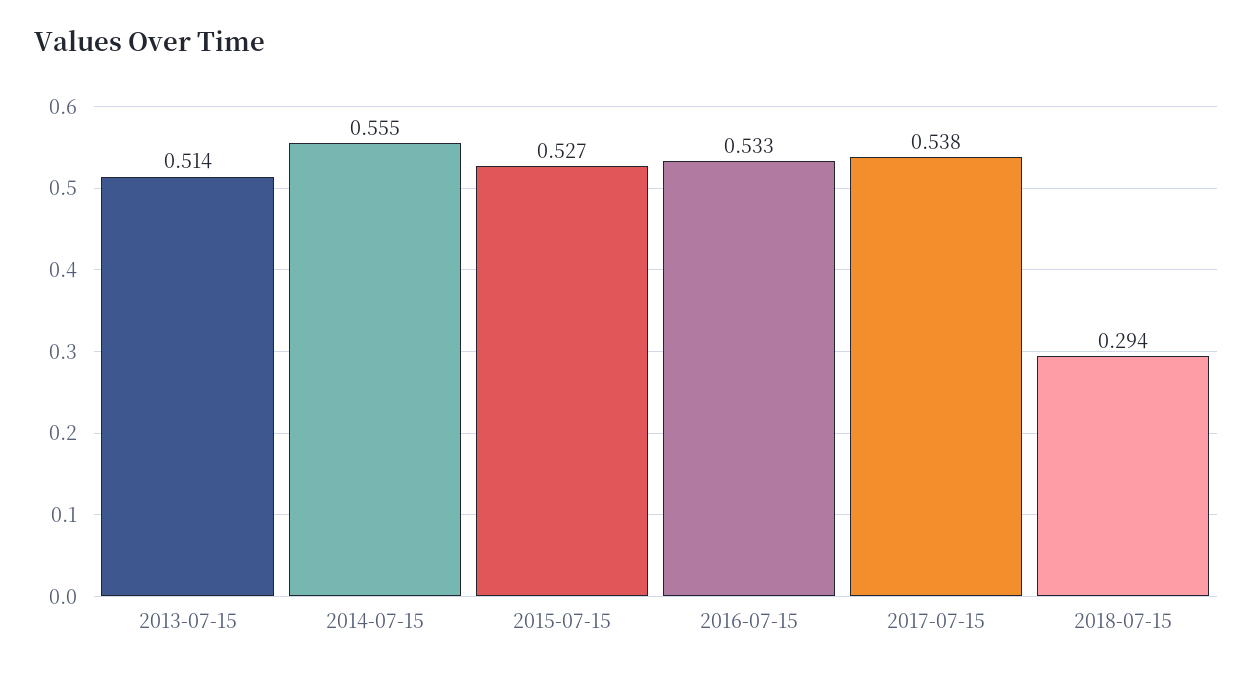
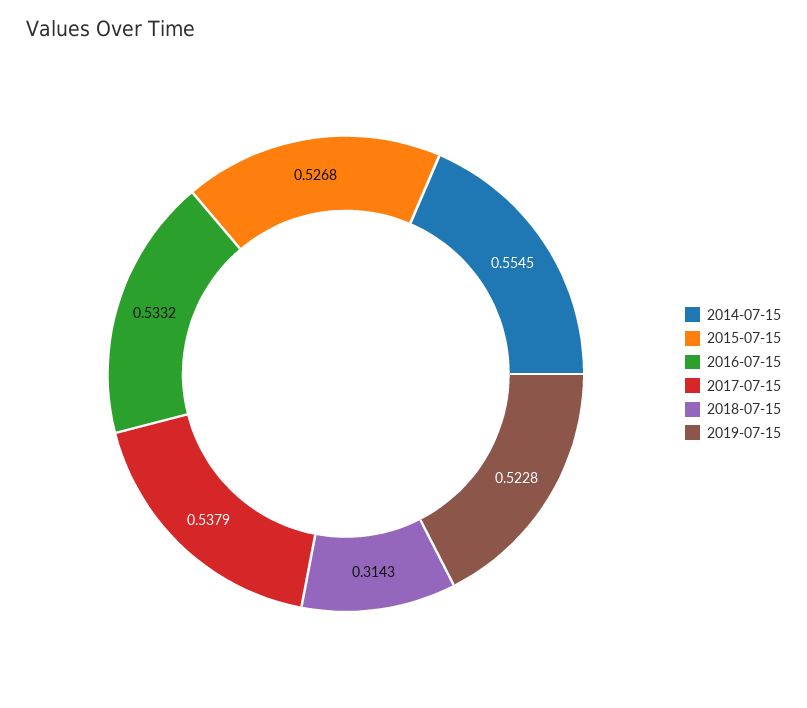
2013-07-15: 0.514 -> none
2018-07-15: 0.294 -> 0.3143
2019-07-15: none -> 0.5228

